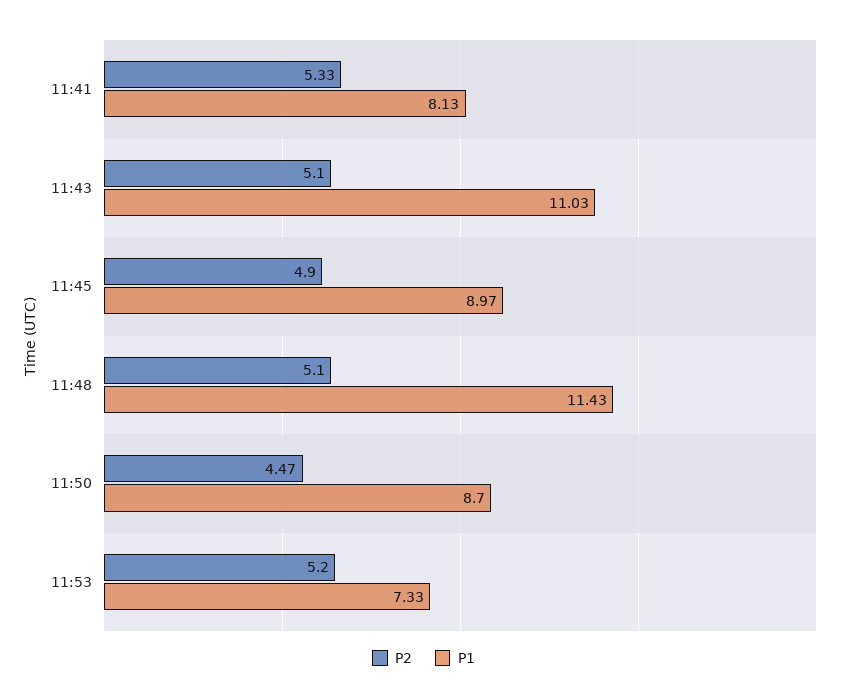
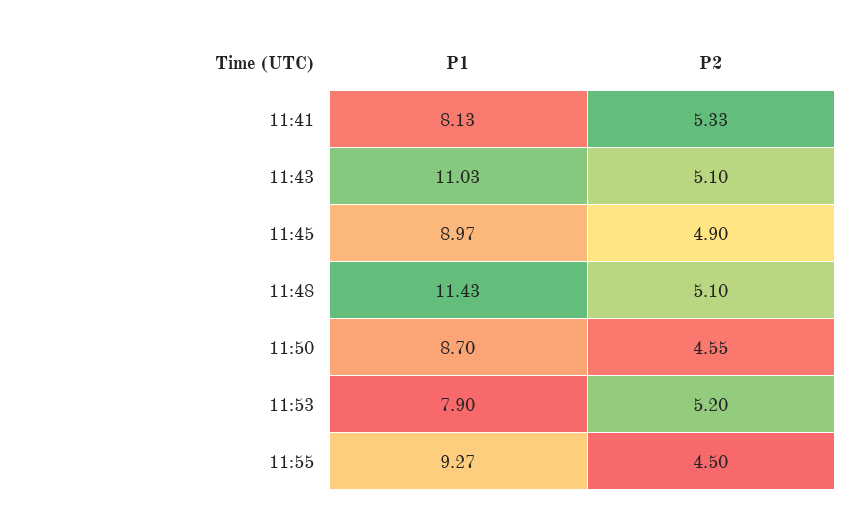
P2, 11:50: 4.47 -> 4.55
P1, 11:53: 7.33 -> 7.9
P1, 11:55: none -> 9.27
P2, 11:55: none -> 4.5

